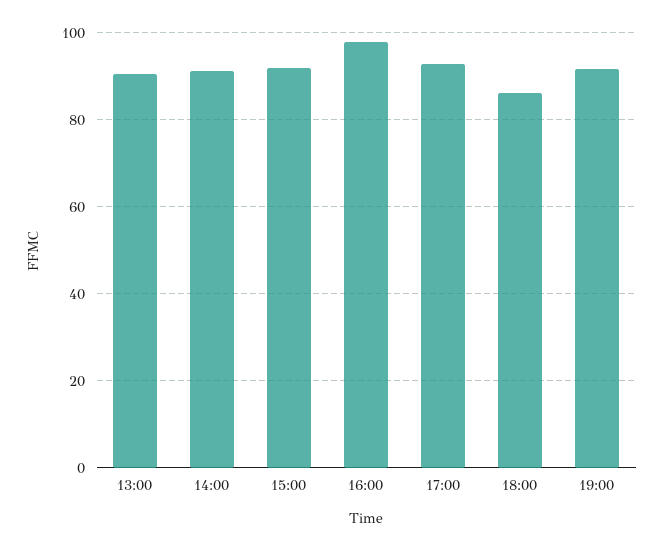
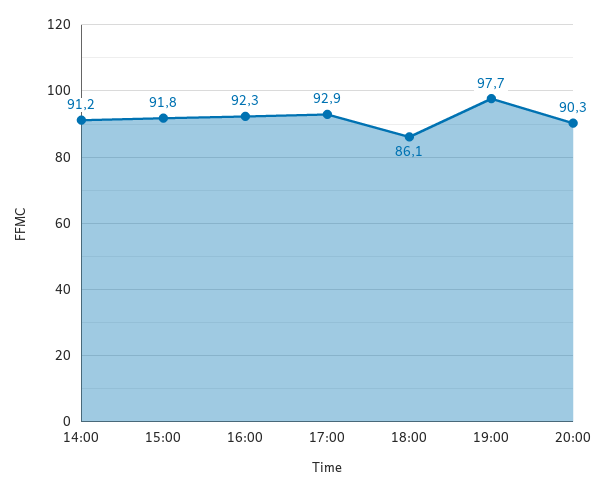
13:00: 90 -> none
16:00: 98 -> 92.3
19:00: 92 -> 97.7
20:00: none -> 90.3

